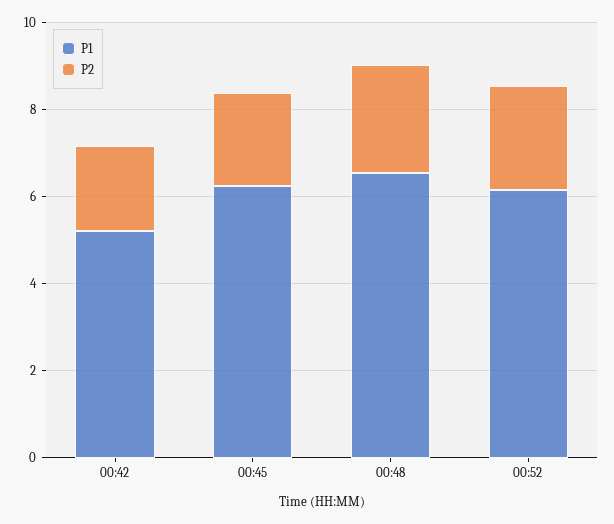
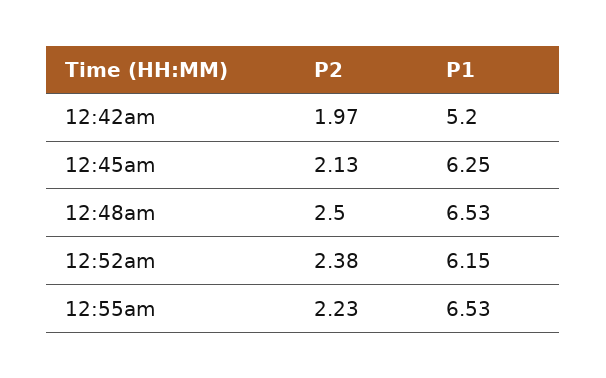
P2, 12:55am: none -> 2.23
P1, 12:55am: none -> 6.53

